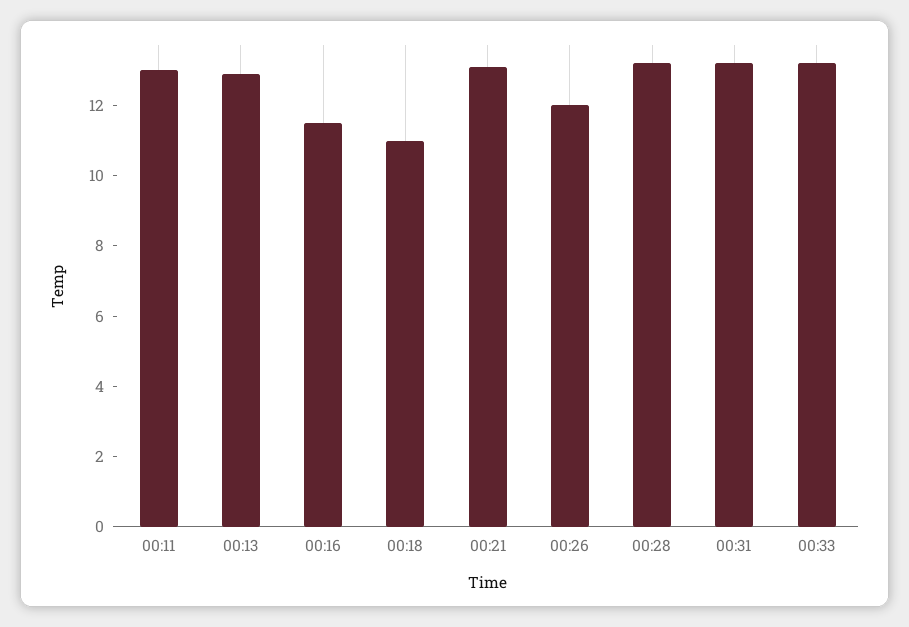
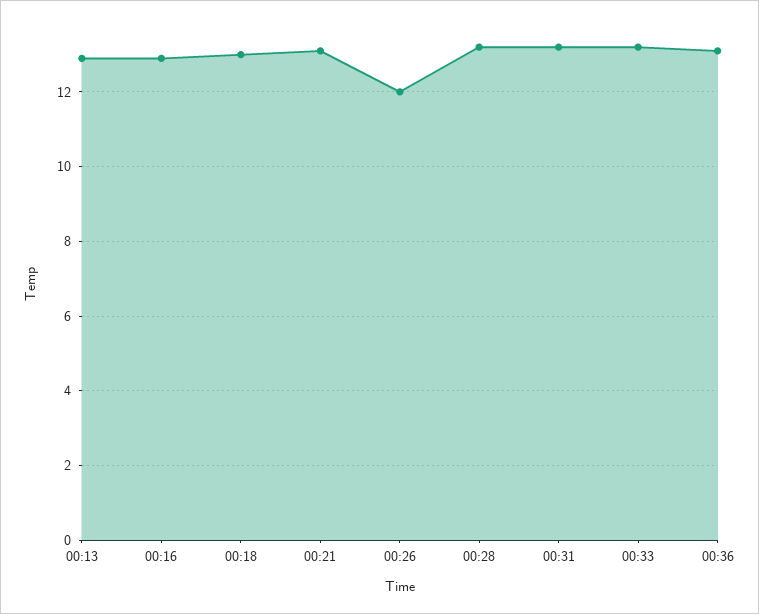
00:11: 13 -> none
00:16: 11.5 -> 13
00:18: 11 -> 13
00:36: none -> 13

